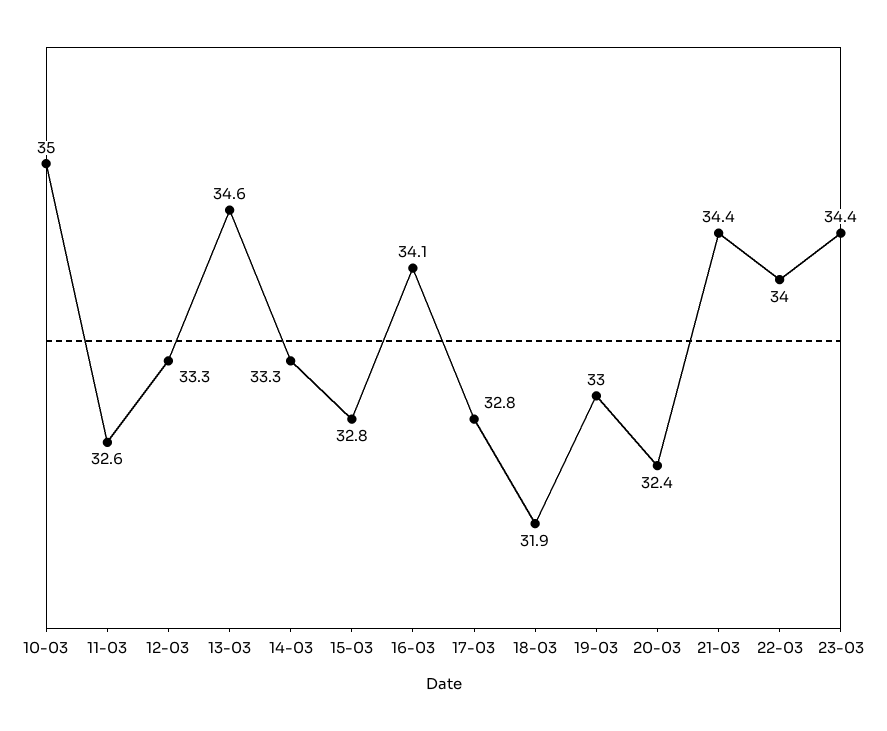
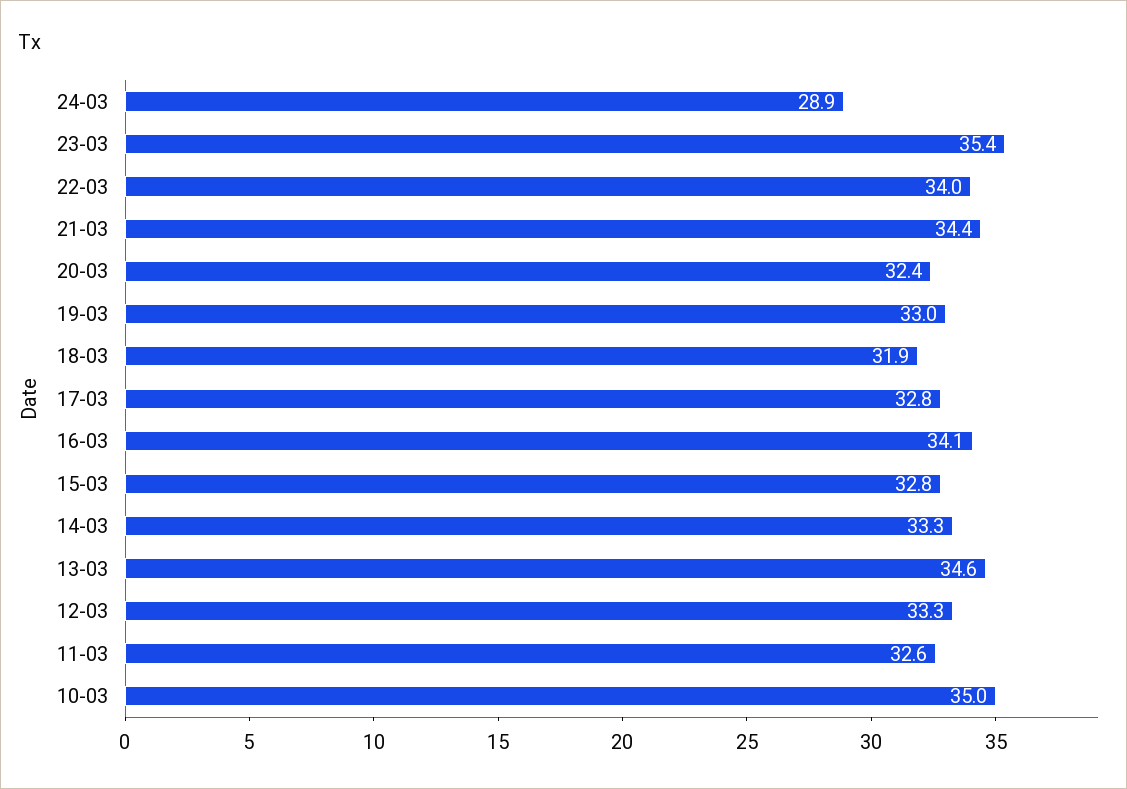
23-03: 34.4 -> 35.4
24-03: none -> 28.9

